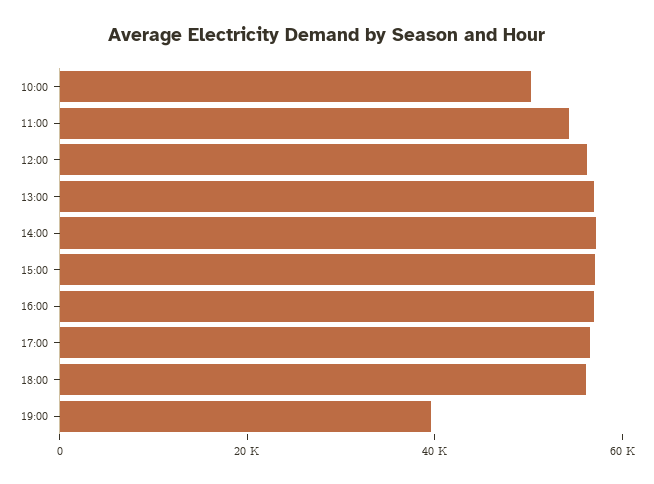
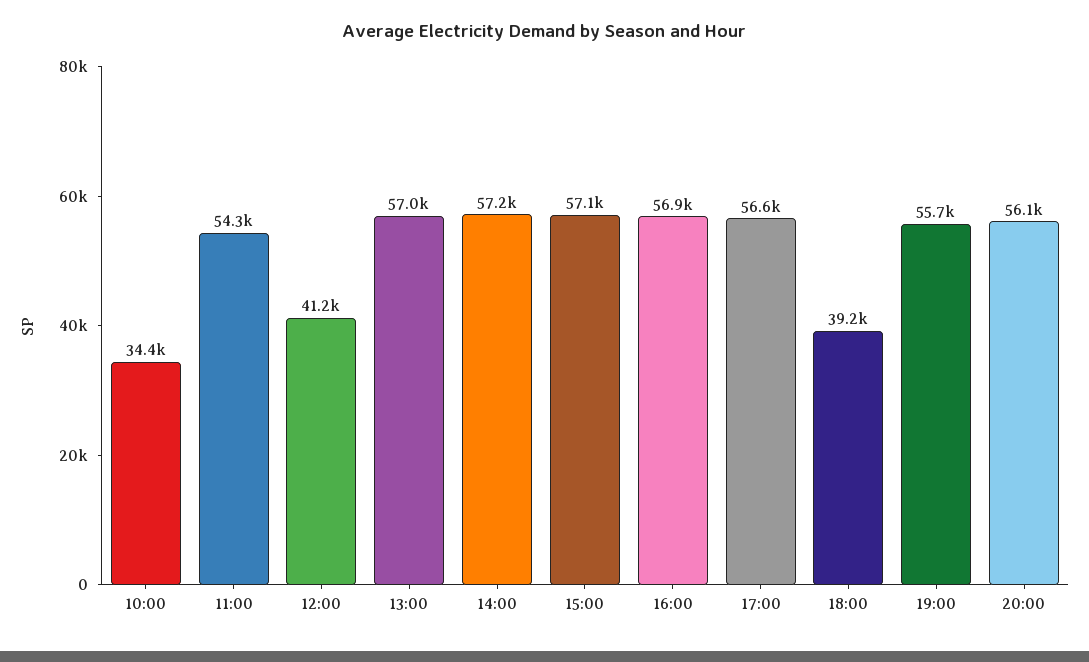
10:00: 50000 -> 34400
12:00: 55000 -> 41200
18:00: 55000 -> 39200
19:00: 40000 -> 55700
20:00: none -> 56100

